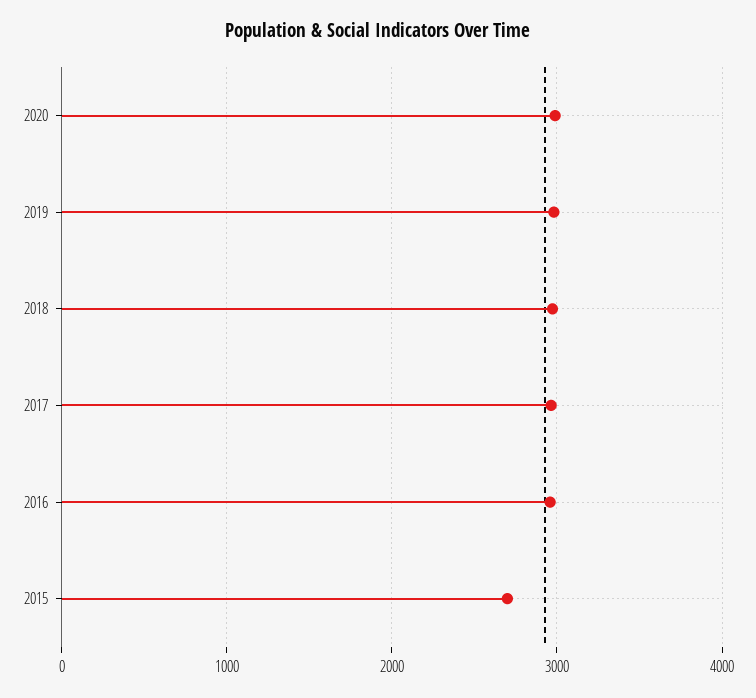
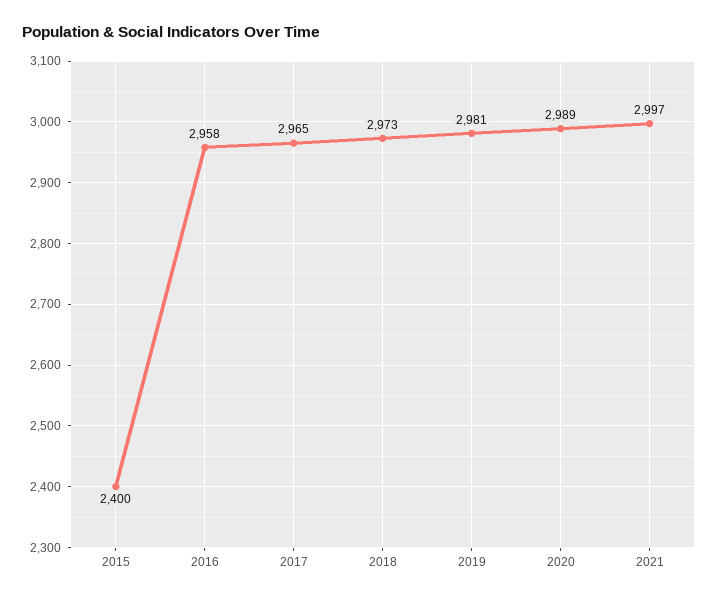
2015: 2700 -> 2400
2021: none -> 2997

